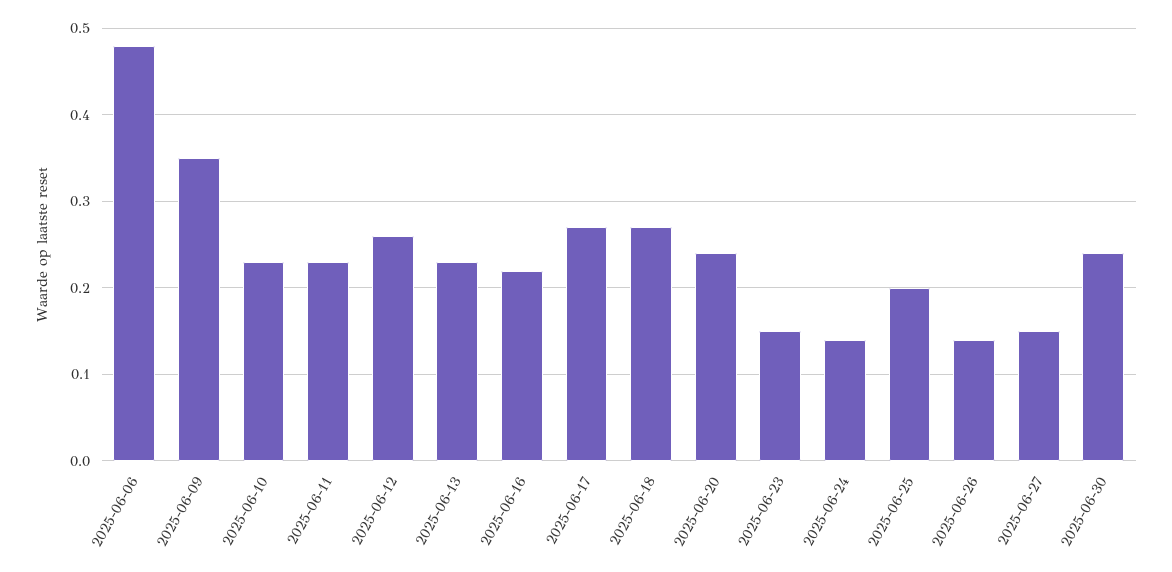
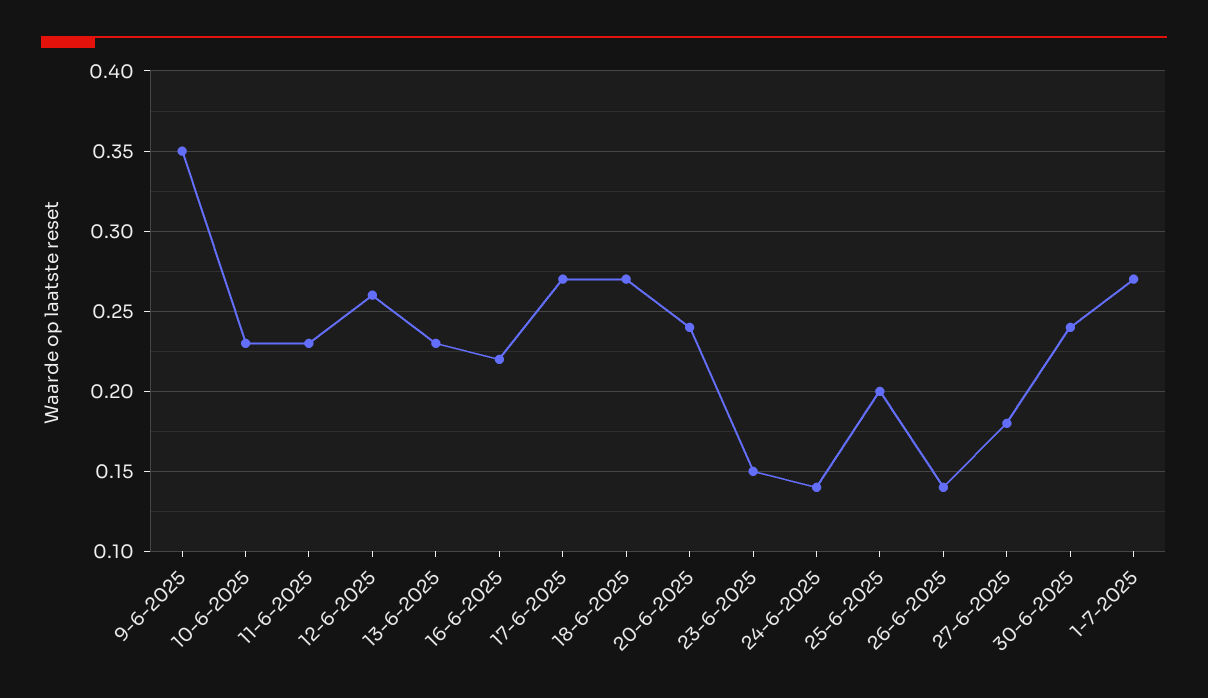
2025-06-06: 0.48 -> none
2025-06-27: 0.15 -> 0.18
1-7-2025: none -> 0.27

